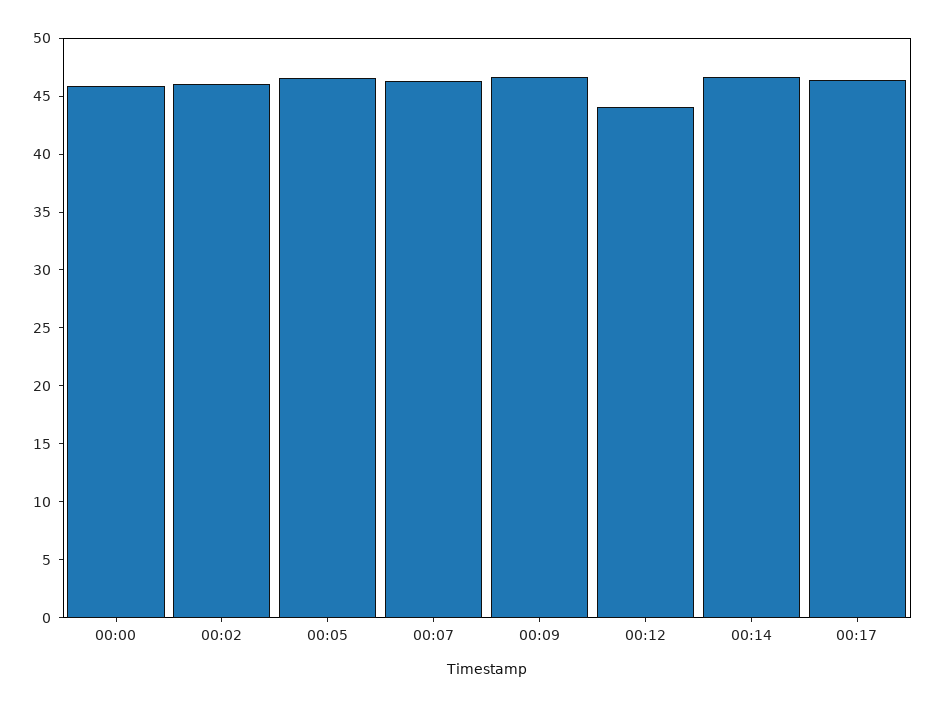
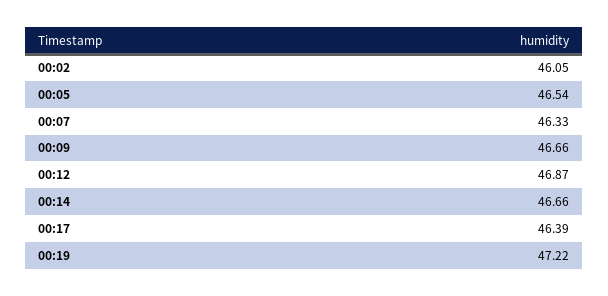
00:00: 46 -> none
00:12: 44 -> 46.87
00:19: none -> 47.22

